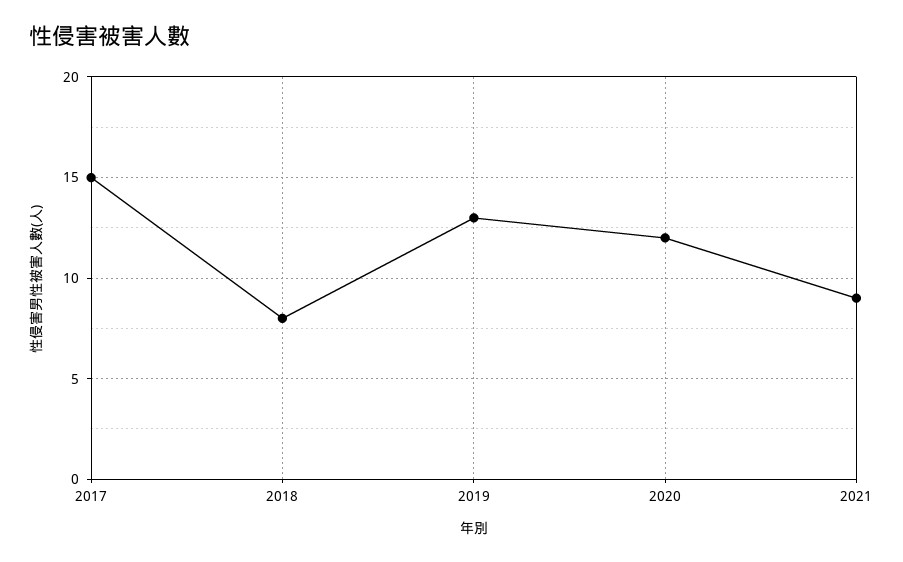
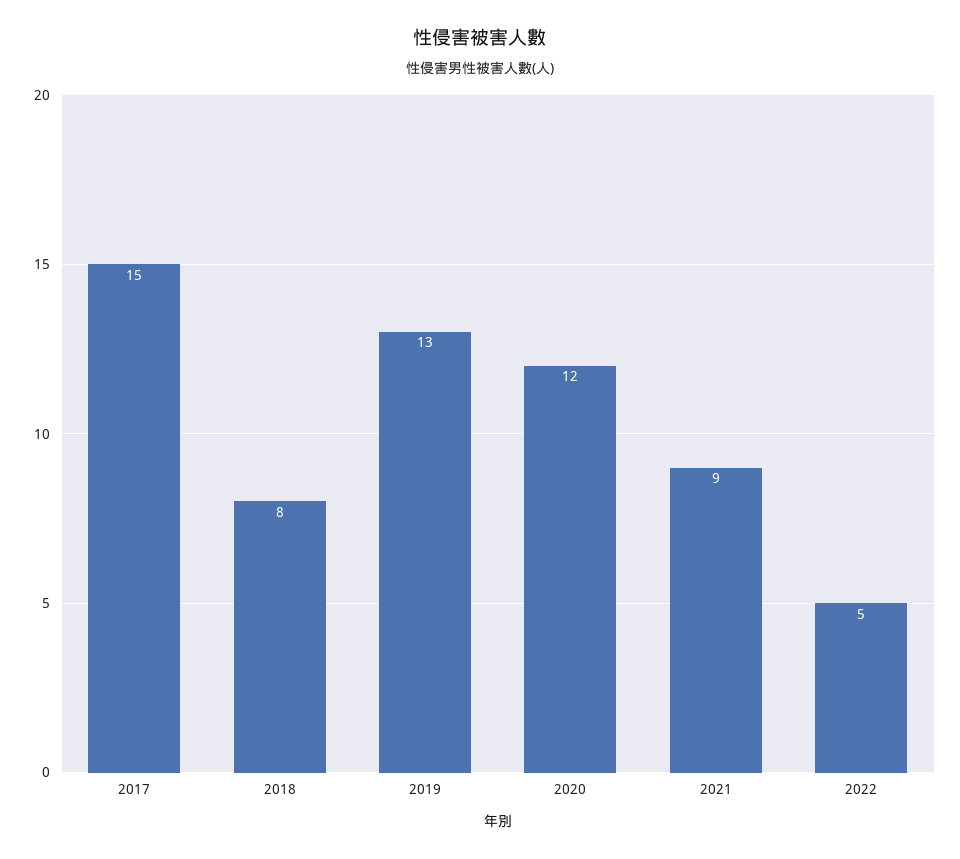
2022: none -> 5

